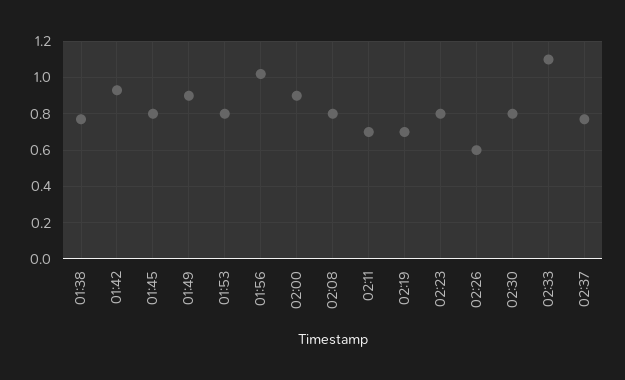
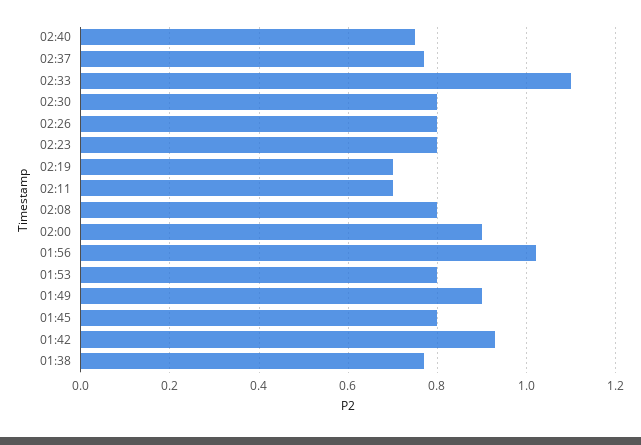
02:26: 0.6 -> 0.8
02:40: none -> 0.75

